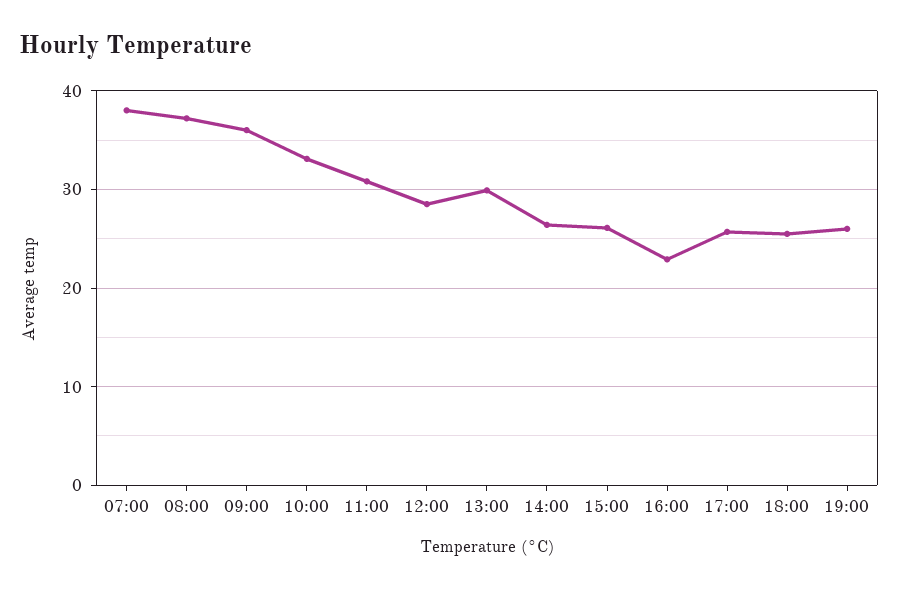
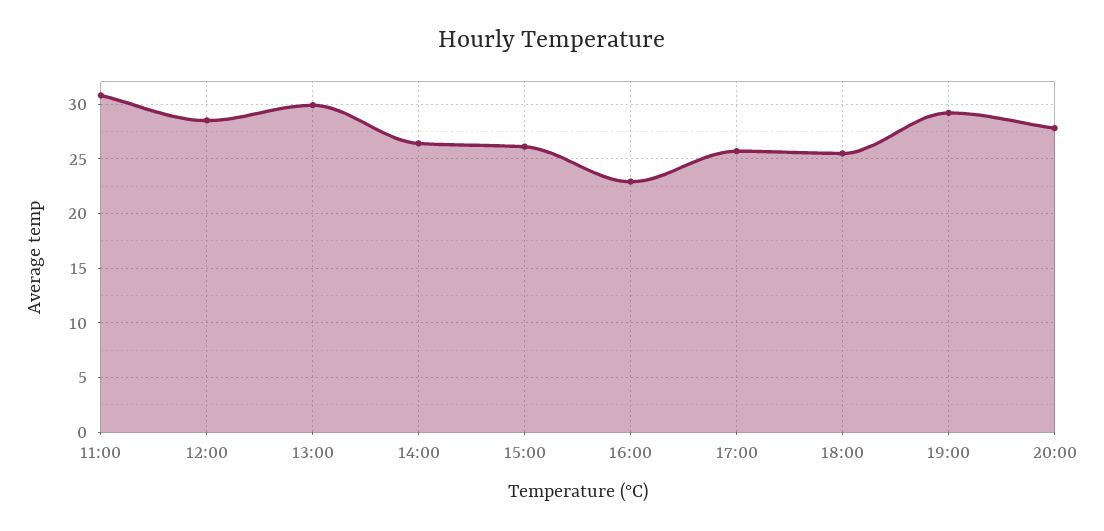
07:00: 38 -> none
08:00: 37 -> none
09:00: 36 -> none
10:00: 33 -> none
19:00: 26 -> 29
20:00: none -> 28

